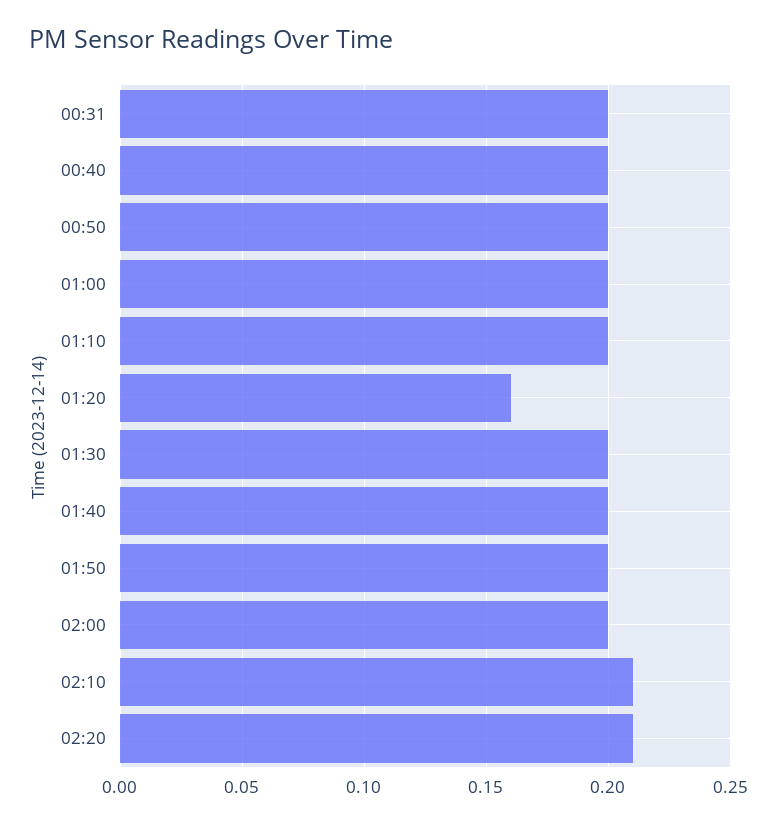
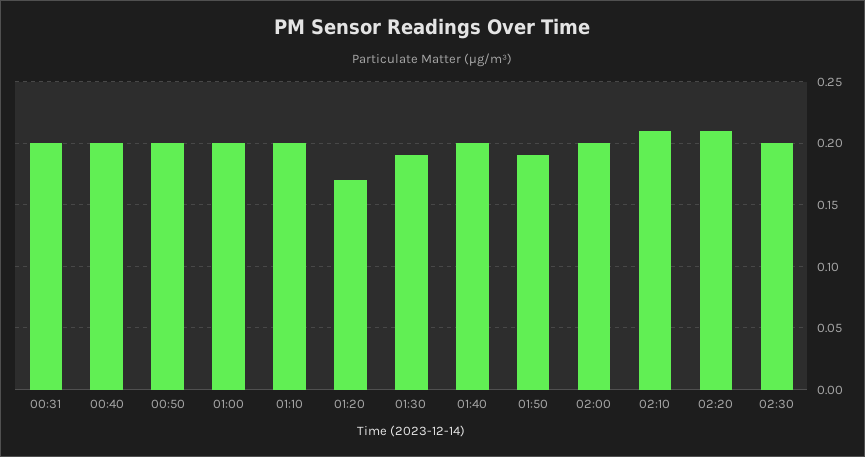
01:20: 0.16 -> 0.17
01:30: 0.2 -> 0.19
01:50: 0.2 -> 0.19
02:30: none -> 0.2

